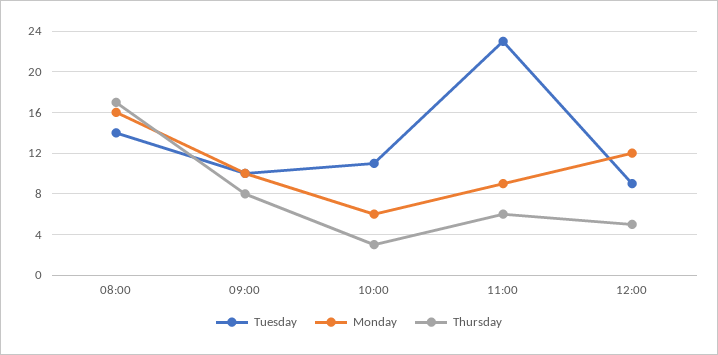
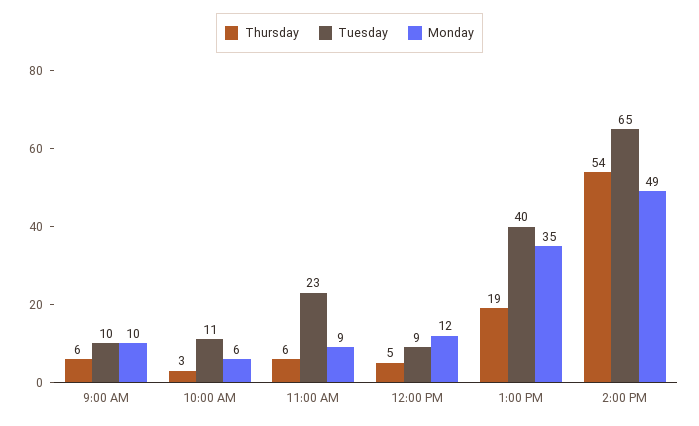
Tuesday, 08:00: 14 -> none
Monday, 08:00: 16 -> none
Thursday, 08:00: 17 -> none
Thursday, 09:00: 8 -> 6
Thursday, 1:00 PM: none -> 19
Tuesday, 1:00 PM: none -> 40
Monday, 1:00 PM: none -> 35
Thursday, 2:00 PM: none -> 54
Tuesday, 2:00 PM: none -> 65
Monday, 2:00 PM: none -> 49

